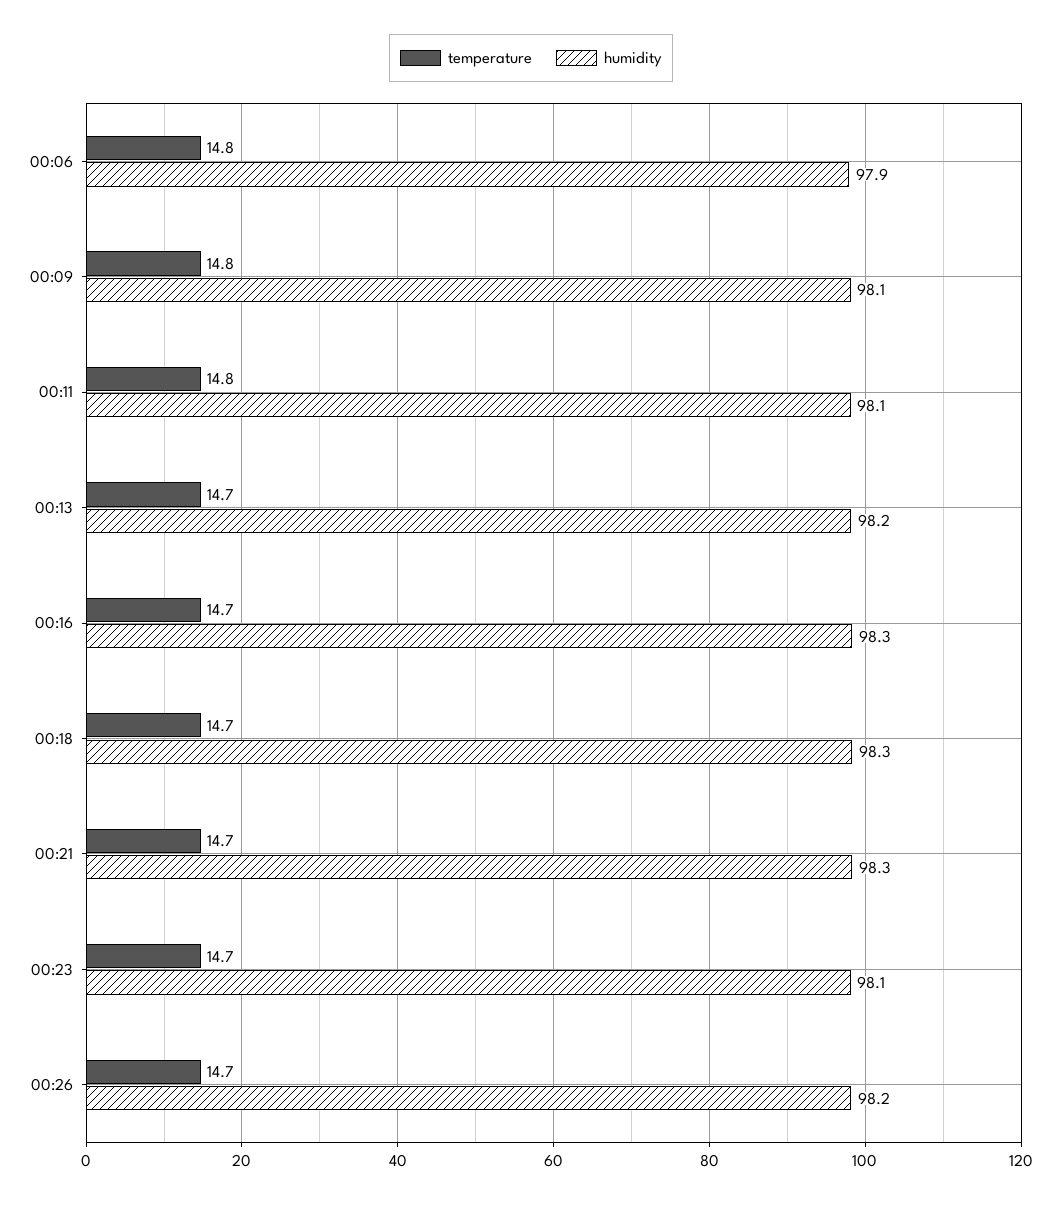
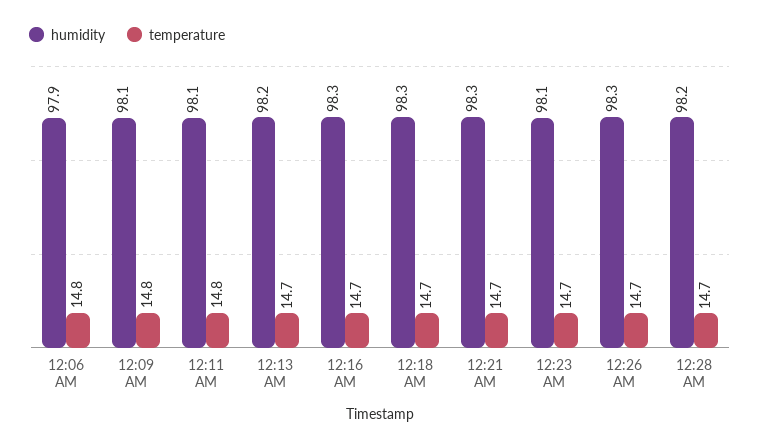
humidity, 00:26: 98.2 -> 98.3
humidity, 12:28 AM: none -> 98.2
temperature, 12:28 AM: none -> 14.7

